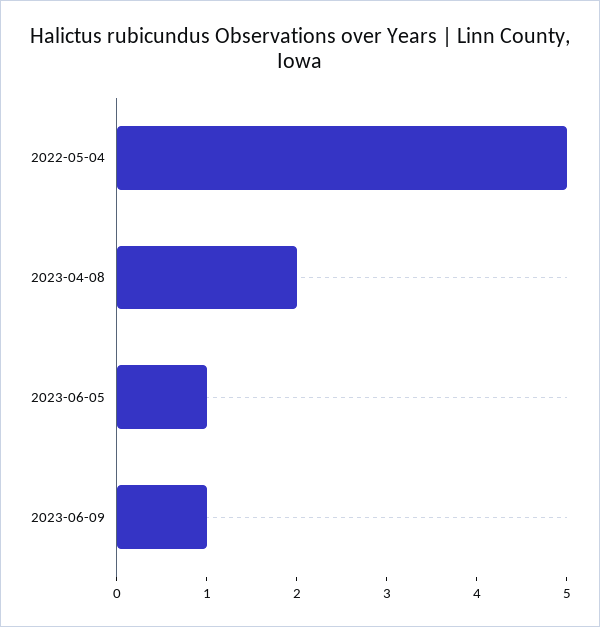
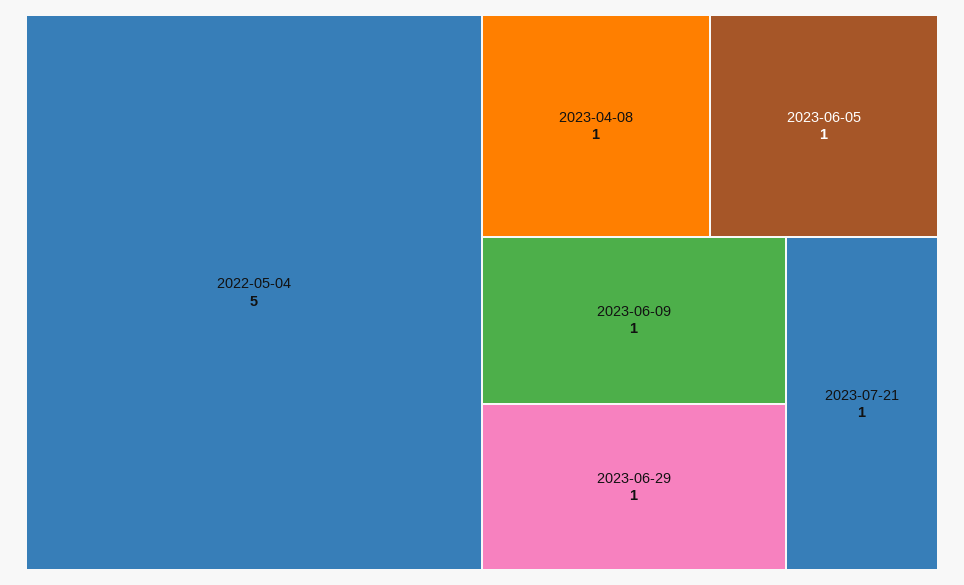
2023-04-08: 2 -> 1
2023-06-29: none -> 1
2023-07-21: none -> 1

